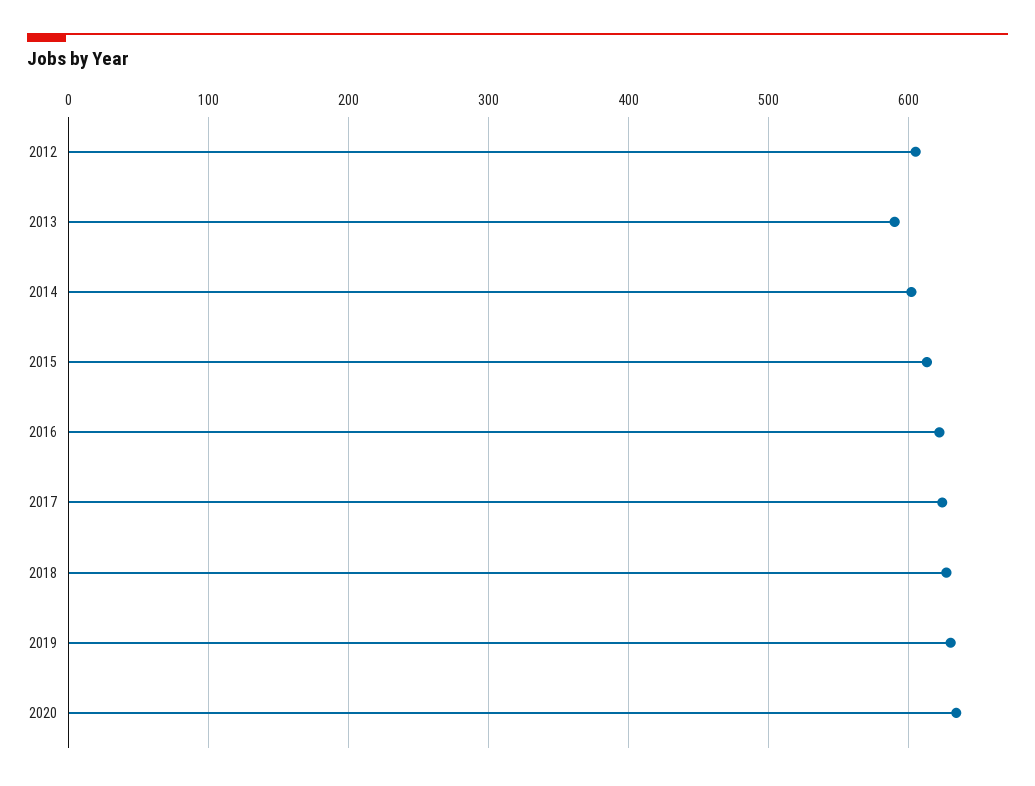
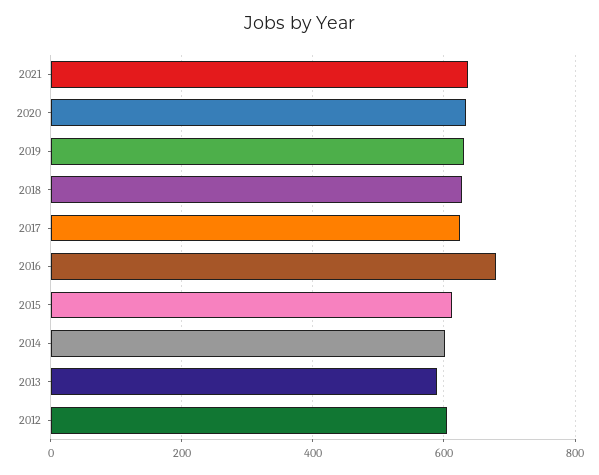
2016: 620 -> 680
2021: none -> 640

